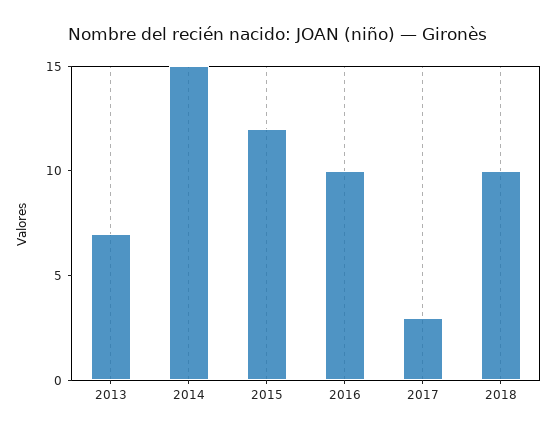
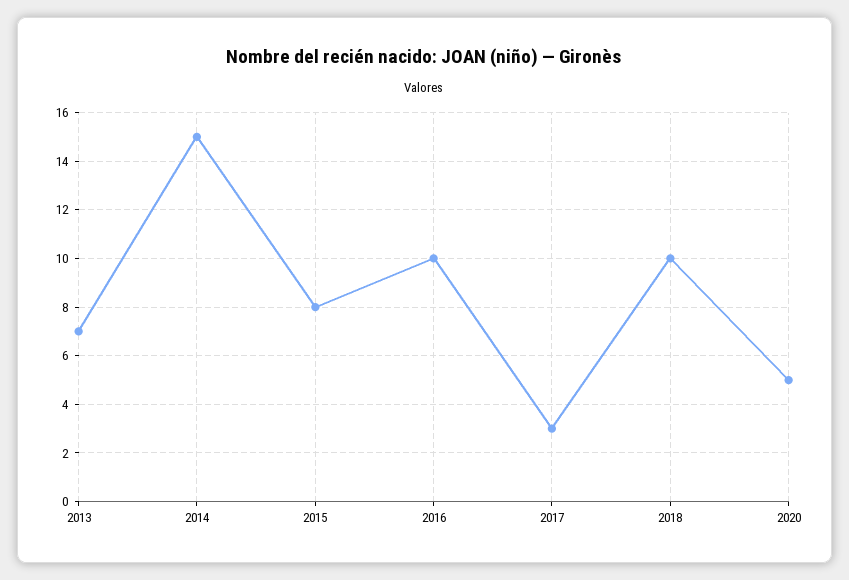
2015: 12 -> 8
2020: none -> 5

